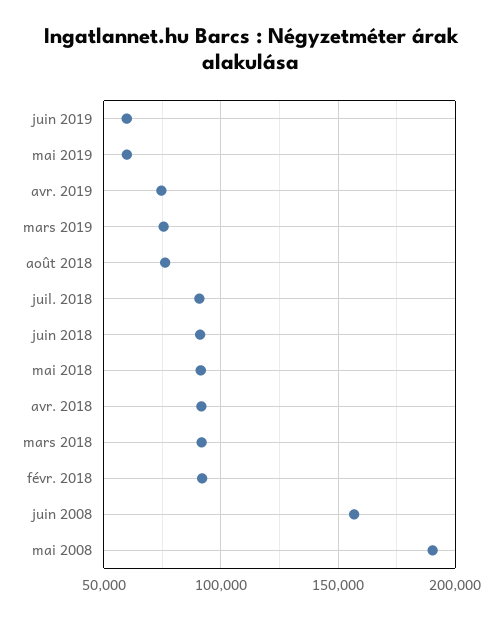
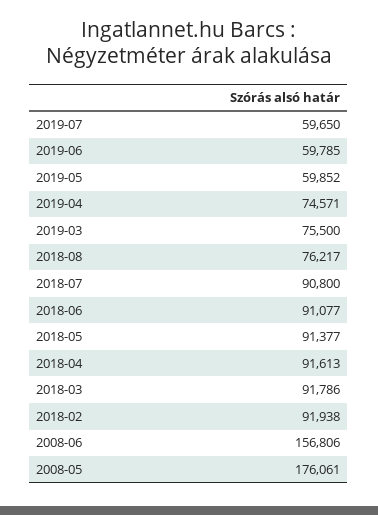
mai 2008: 190000 -> 176061
2019-07: none -> 59650

